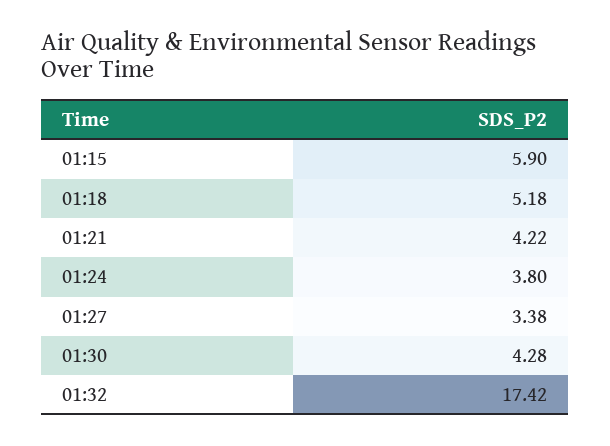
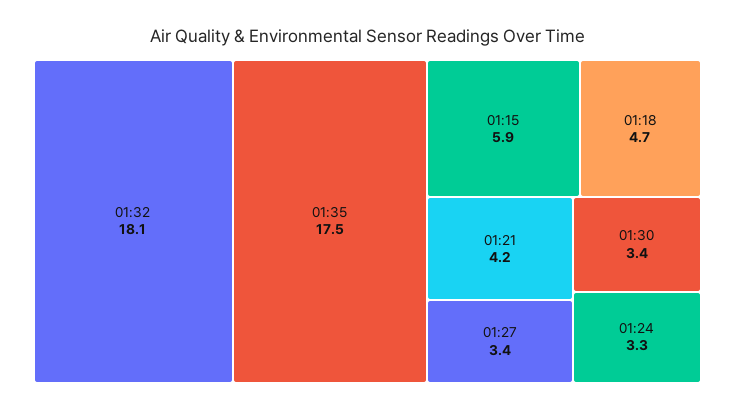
01:18: 5.18 -> 4.7
01:24: 3.8 -> 3.3
01:30: 4.28 -> 3.4
01:32: 17.42 -> 18.1
01:35: none -> 17.5

